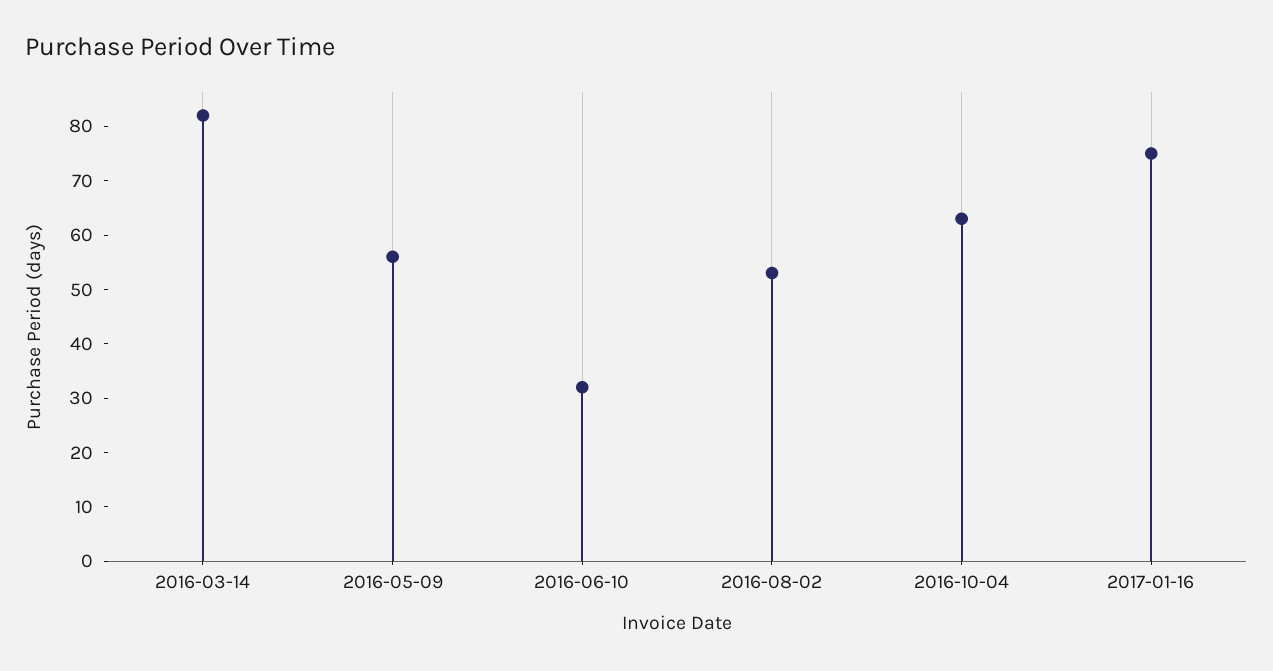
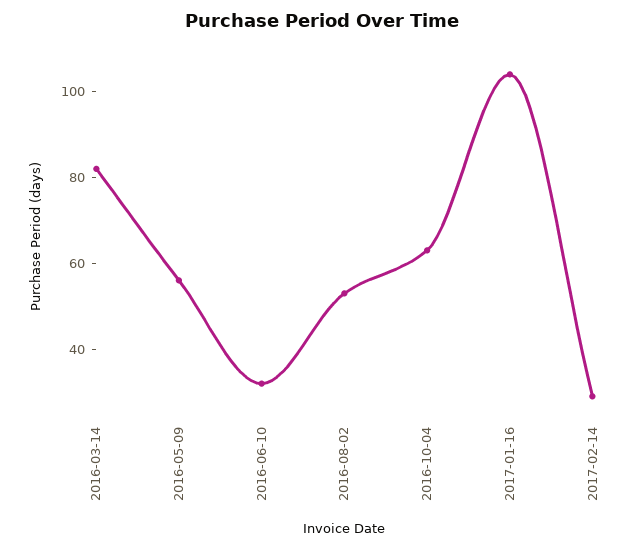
2017-01-16: 75 -> 105
2017-02-14: none -> 30

